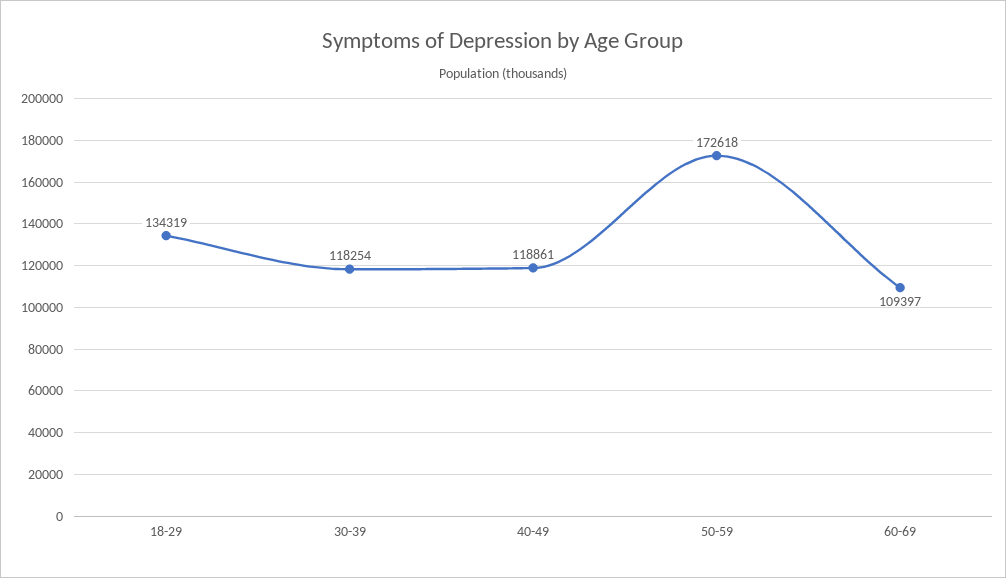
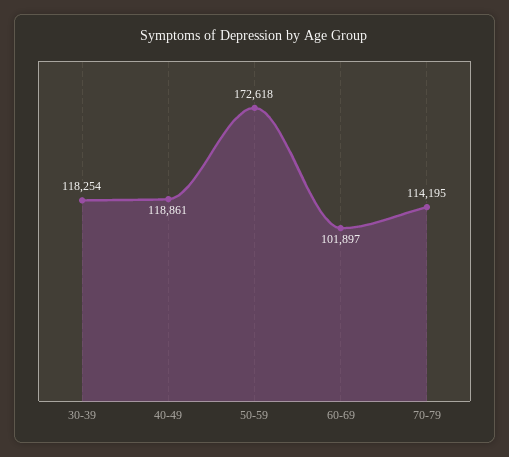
18-29: 134319 -> none
60-69: 109397 -> 101897
70-79: none -> 114195

